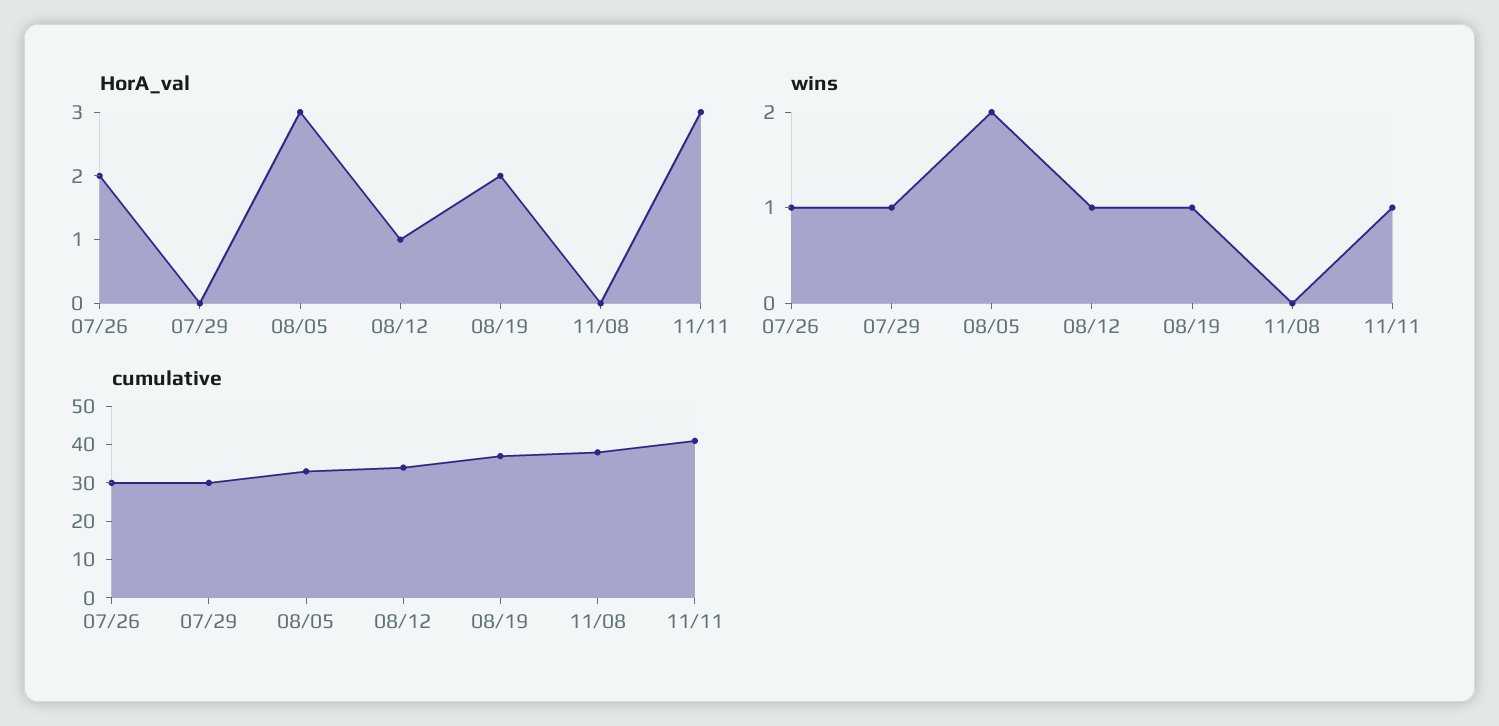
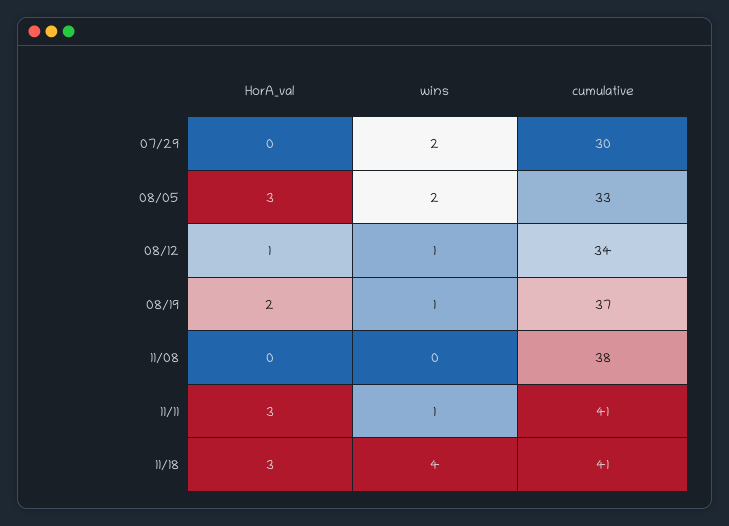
HorA_val, 07/26: 2 -> none
wins, 07/26: 1 -> none
wins, 07/29: 1 -> 2
cumulative, 07/26: 30 -> none
HorA_val, 11/18: none -> 3
wins, 11/18: none -> 4
cumulative, 11/18: none -> 41

